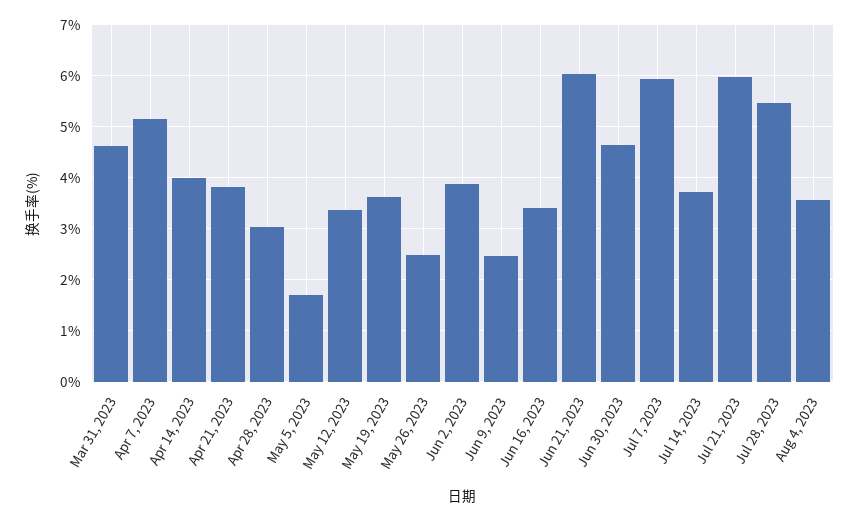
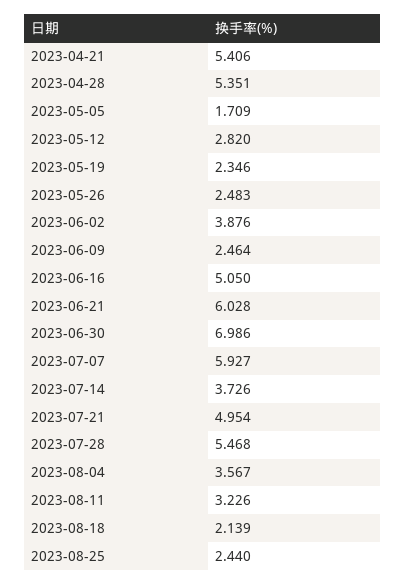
Mar 31, 2023: 4.6 -> none
Apr 7, 2023: 5.2 -> none
Apr 14, 2023: 4 -> none
Apr 21, 2023: 3.8 -> 5.406
Apr 28, 2023: 3 -> 5.351
May 12, 2023: 3.4 -> 2.82
May 19, 2023: 3.6 -> 2.346
Jun 16, 2023: 3.4 -> 5.05
Jun 30, 2023: 4.6 -> 6.986
Jul 21, 2023: 6 -> 4.954
2023-08-11: none -> 3.226
2023-08-18: none -> 2.139
2023-08-25: none -> 2.44

